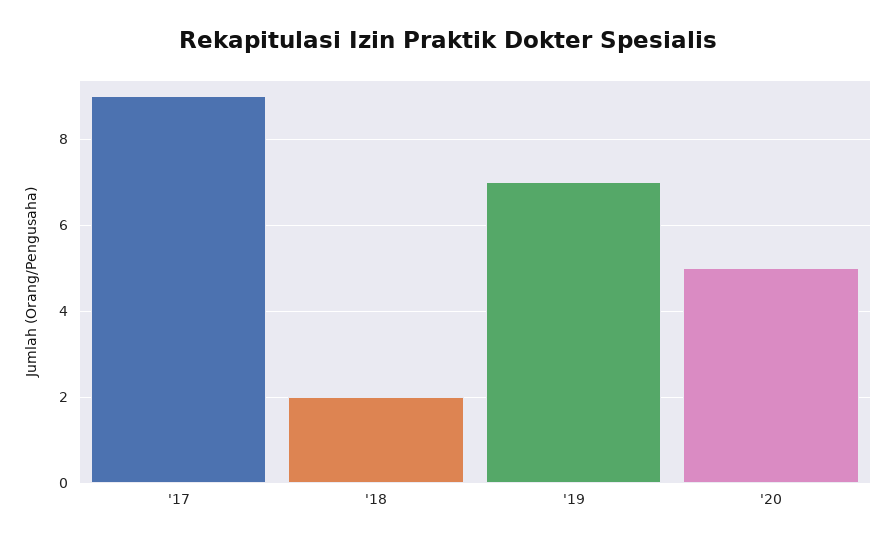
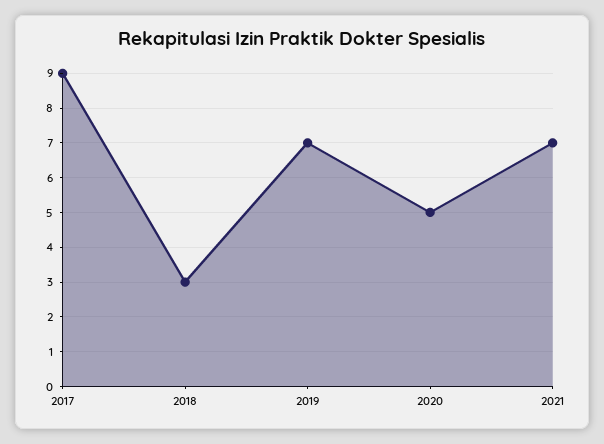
'18: 2 -> 3
2021: none -> 7

